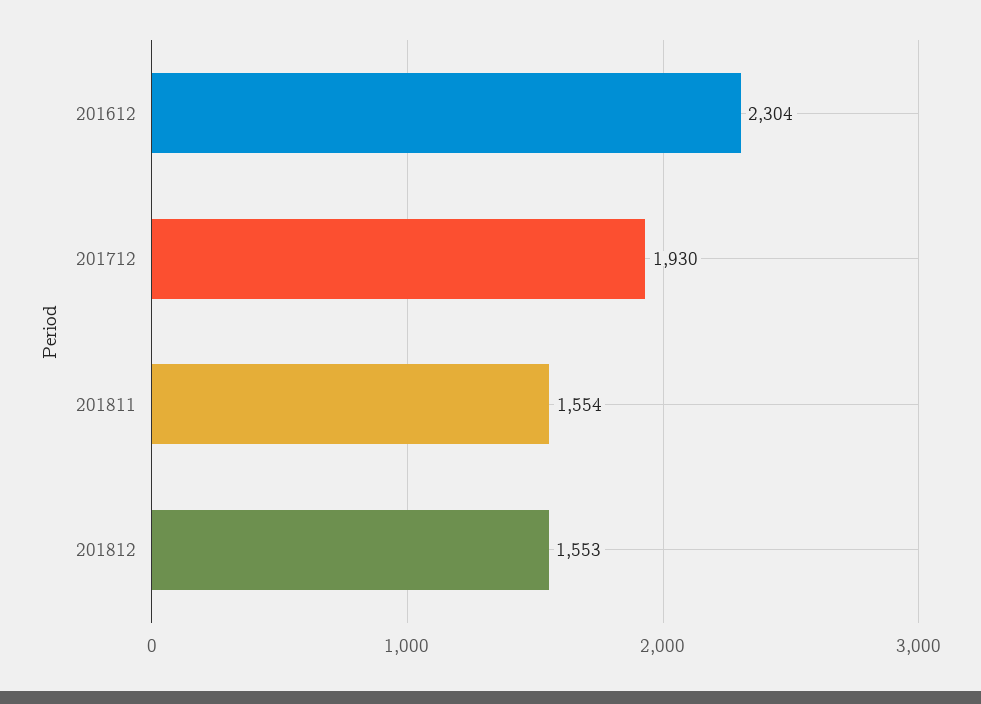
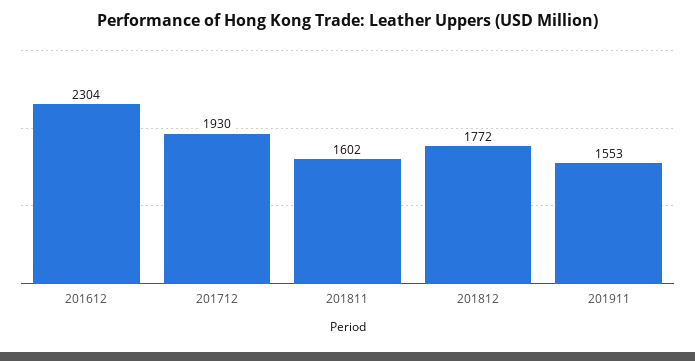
201811: 1554 -> 1602
201812: 1553 -> 1772
201911: none -> 1553

